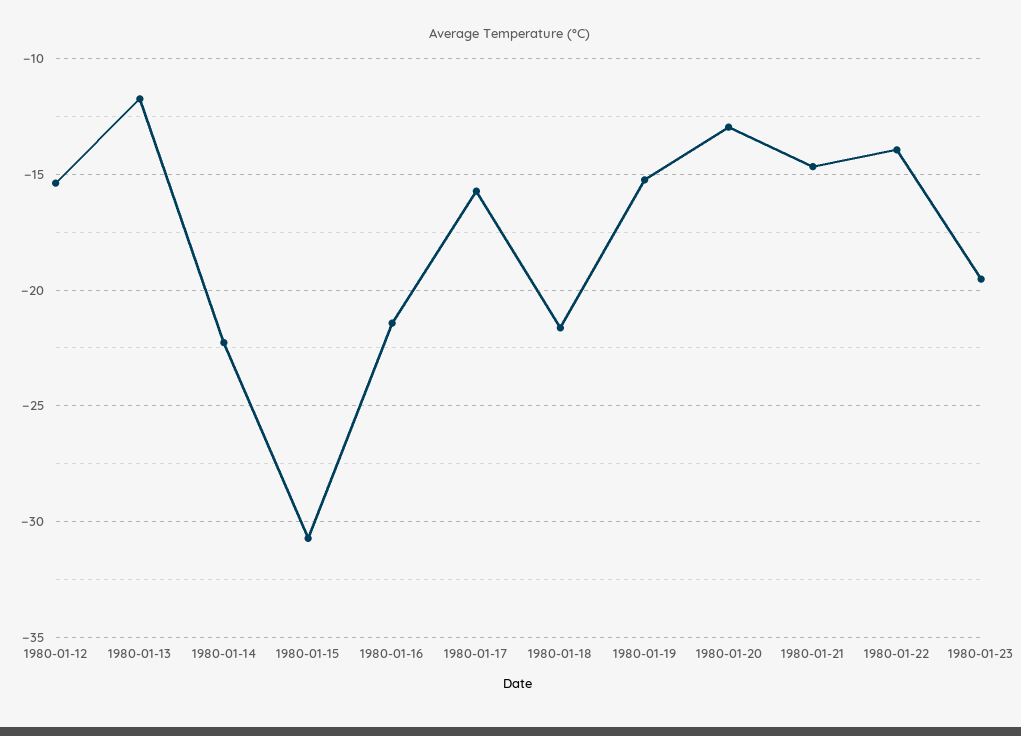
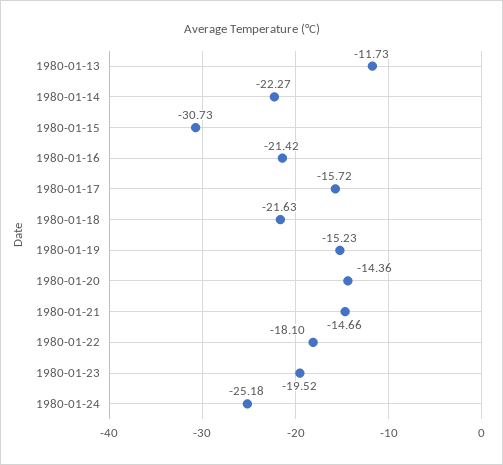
1980-01-12: -15.5 -> none
1980-01-20: -13 -> -14.36
1980-01-22: -14 -> -18.1
1980-01-24: none -> -25.18

